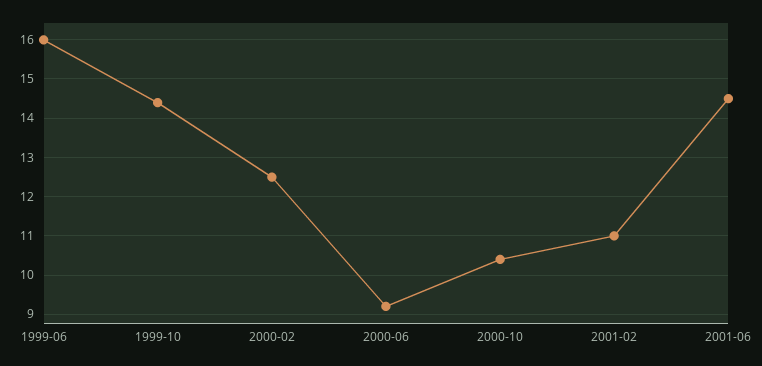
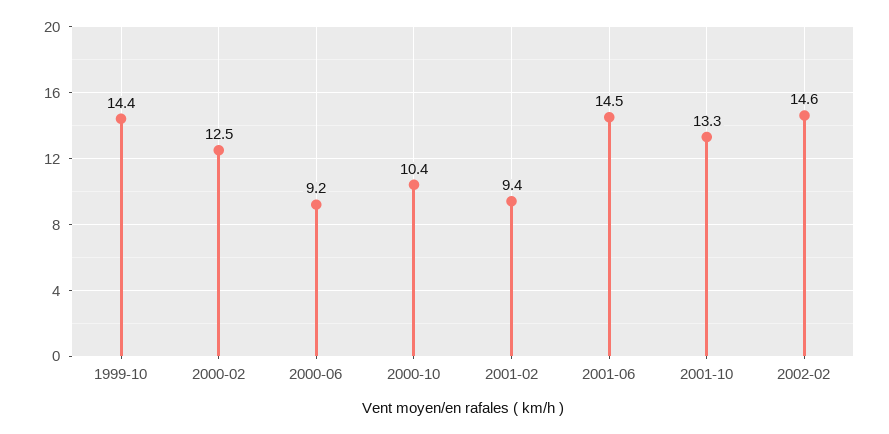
1999-06: 16 -> none
2001-02: 11 -> 9.4
2001-10: none -> 13.3
2002-02: none -> 14.6

